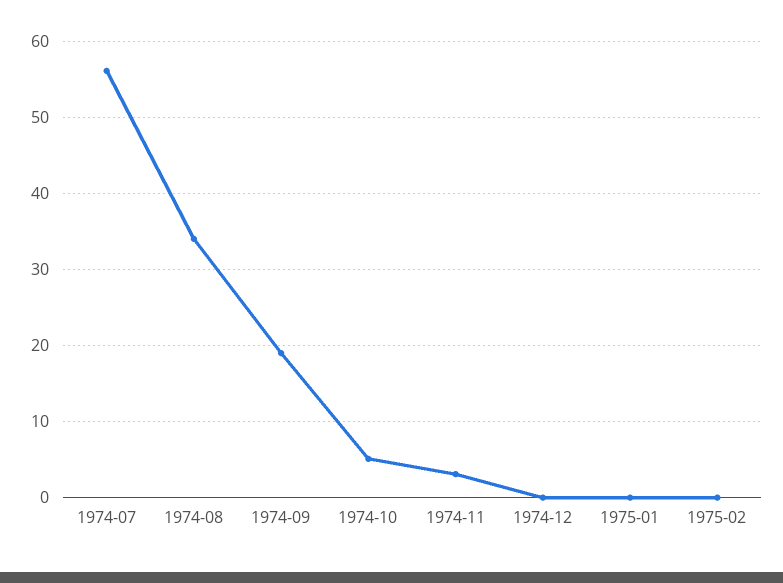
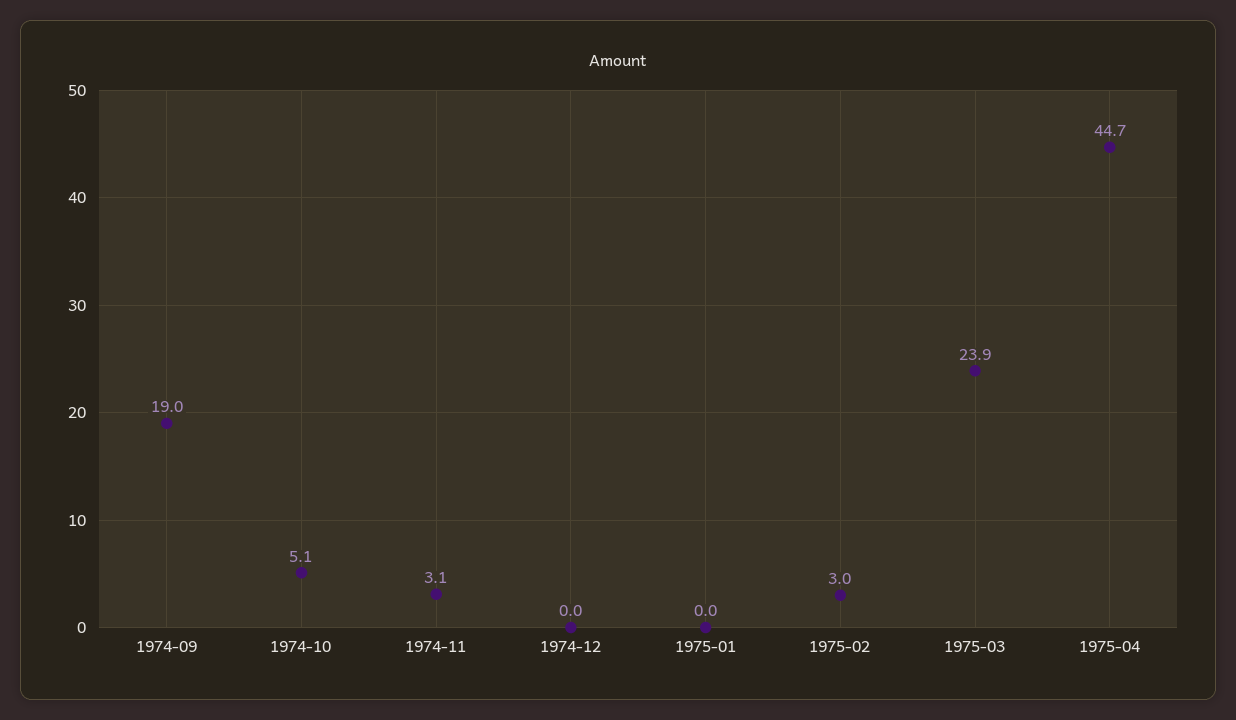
1974-07: 56 -> none
1974-08: 34 -> none
1975-02: 0 -> 3
1975-03: none -> 23.9
1975-04: none -> 44.7

